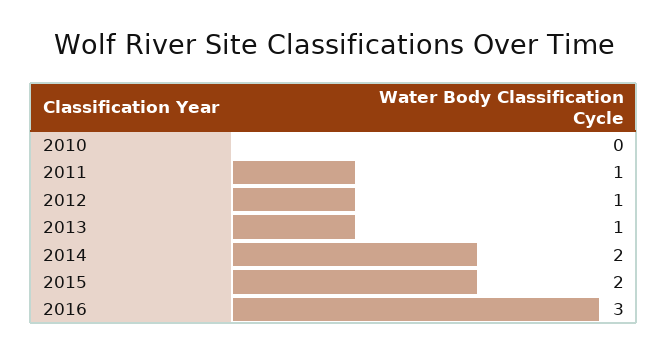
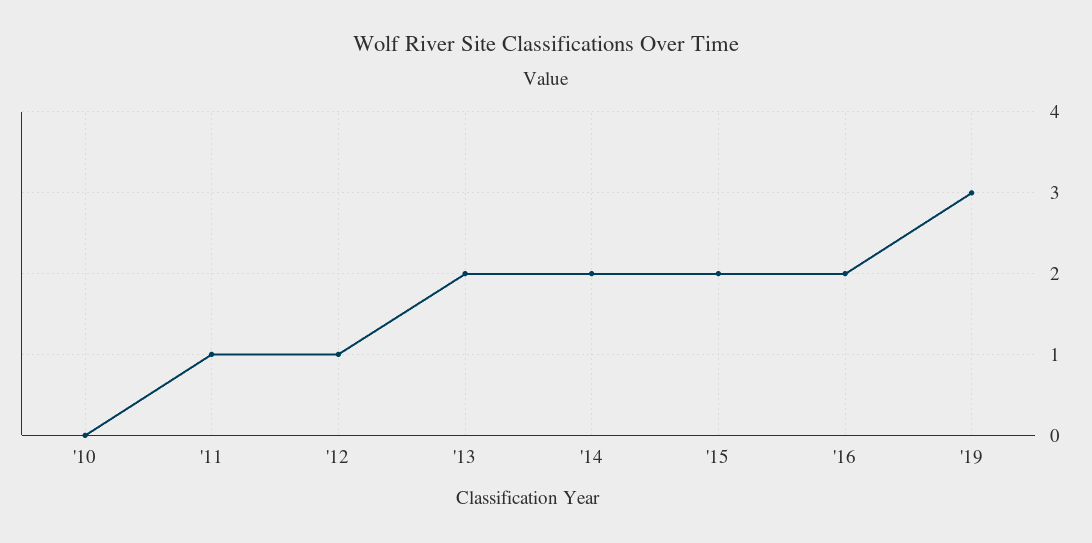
2013: 1 -> 2
2016: 3 -> 2
'19: none -> 3

